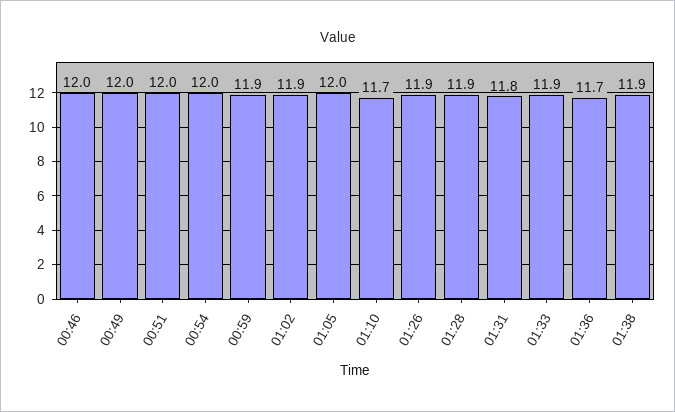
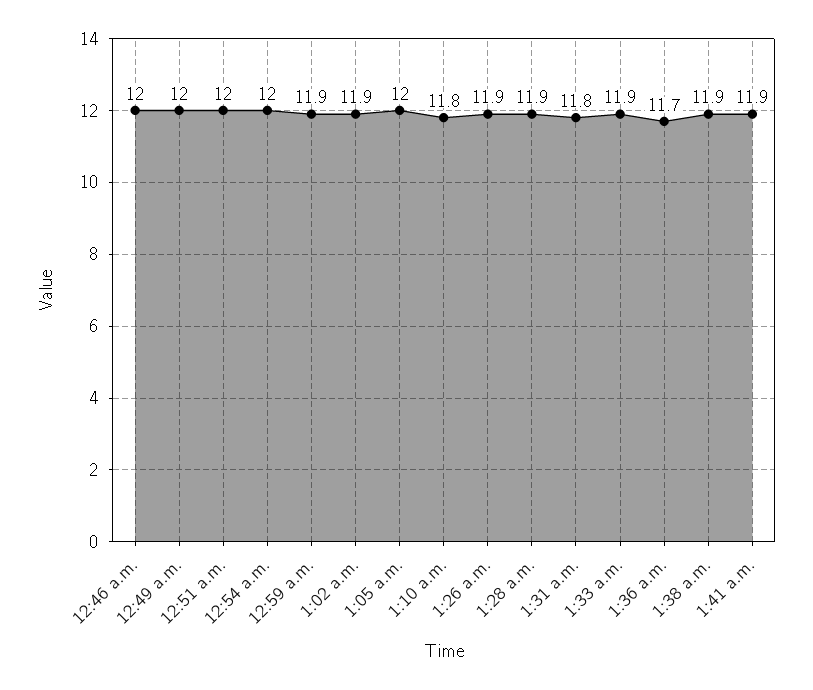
01:10: 11.7 -> 11.8
1:41 a.m.: none -> 11.9

